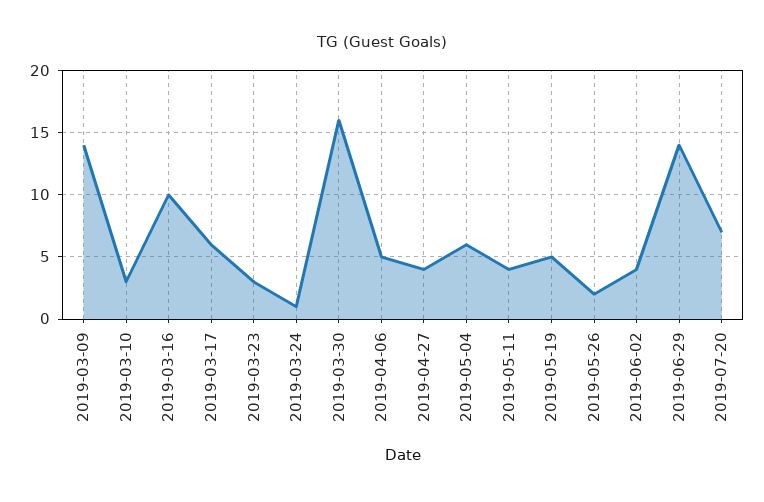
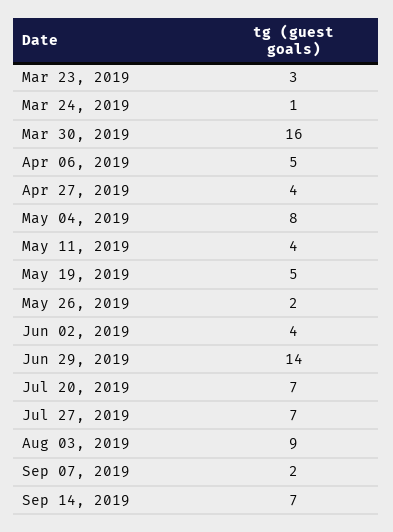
2019-03-09: 14 -> none
2019-03-10: 3 -> none
2019-03-16: 10 -> none
2019-03-17: 6 -> none
2019-05-04: 6 -> 8
Jul 27, 2019: none -> 7
Aug 03, 2019: none -> 9
Sep 07, 2019: none -> 2
Sep 14, 2019: none -> 7

